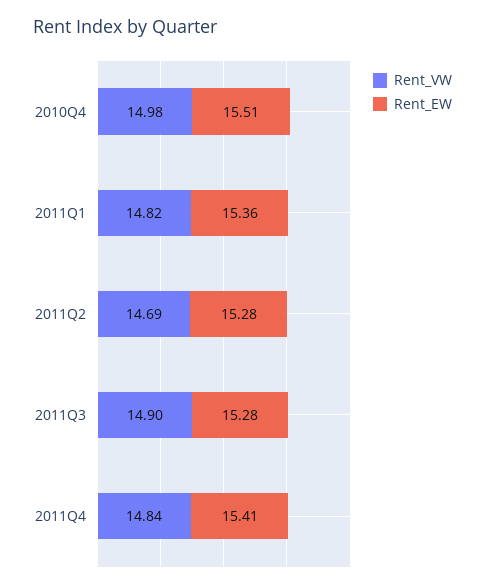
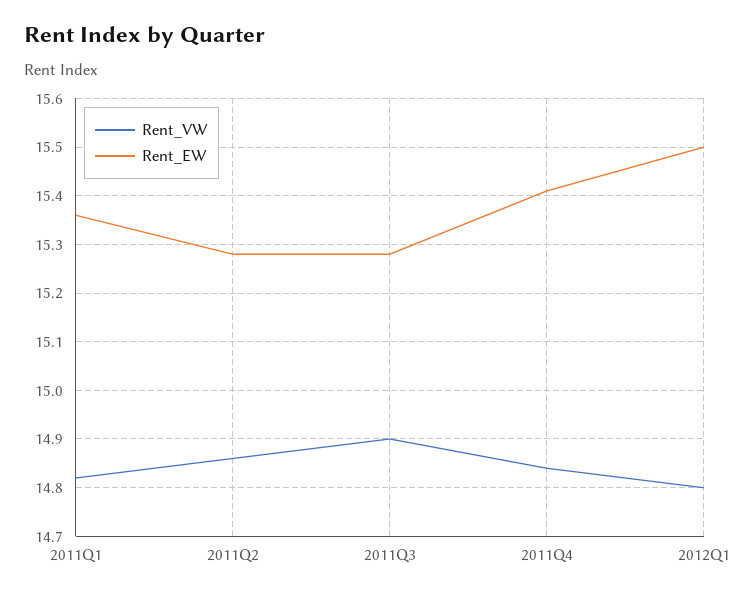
Rent_VW, 2010Q4: 14.98 -> none
Rent_EW, 2010Q4: 15.51 -> none
Rent_VW, 2011Q2: 14.69 -> 14.85
Rent_VW, 2012Q1: none -> 14.8
Rent_EW, 2012Q1: none -> 15.5

